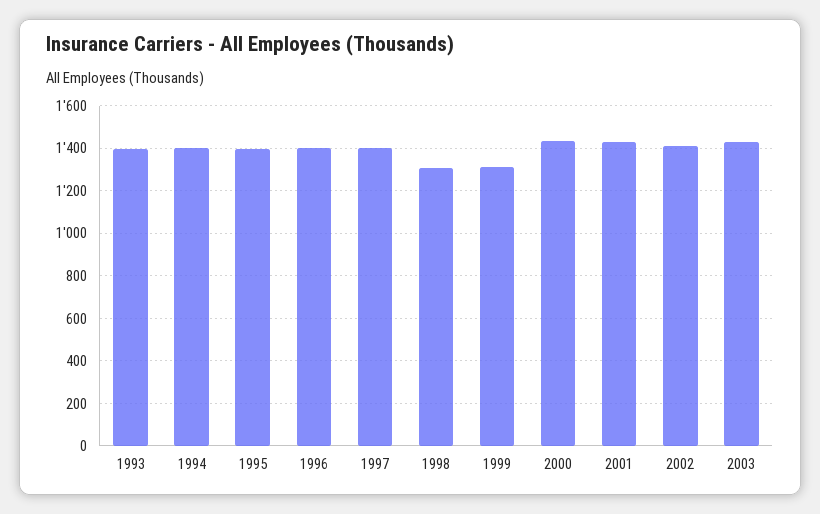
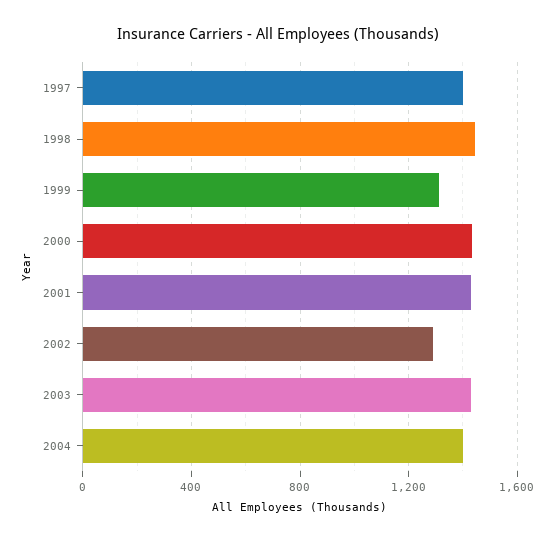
1993: 1400 -> none
1994: 1400 -> none
1995: 1400 -> none
1996: 1400 -> none
1998: 1300 -> 1450
2002: 1400 -> 1300
2004: none -> 1400

